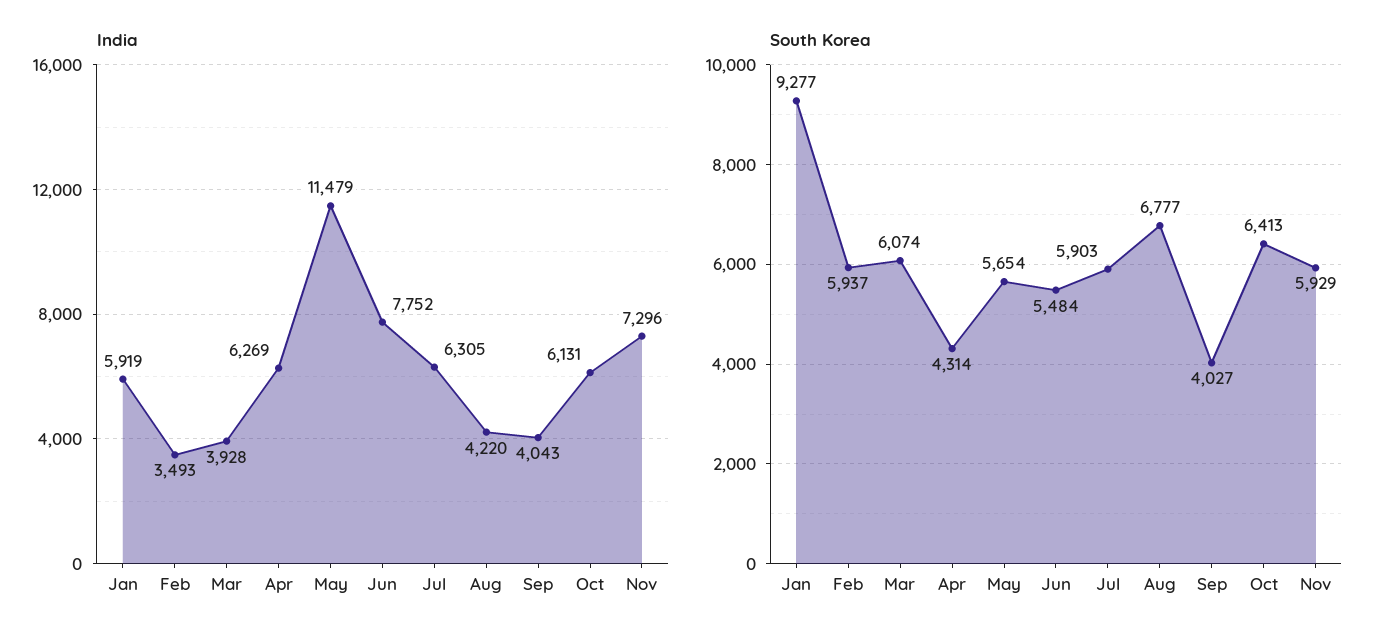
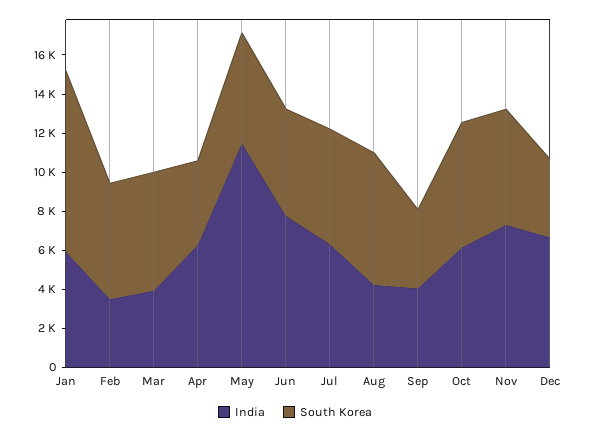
India, Dec: none -> 6500
South Korea, Dec: none -> 4000

